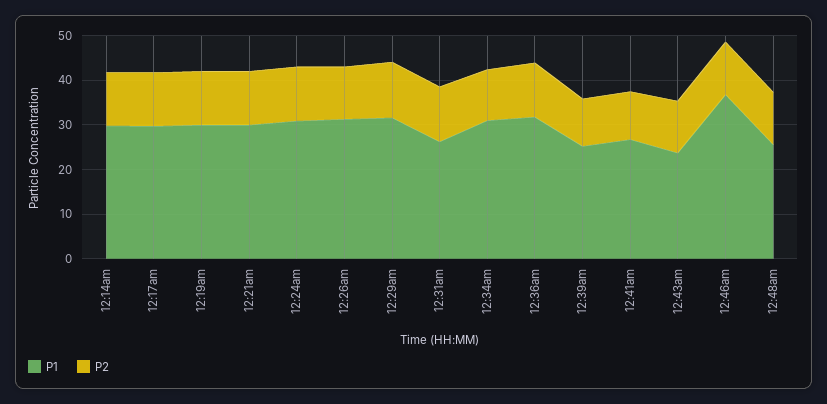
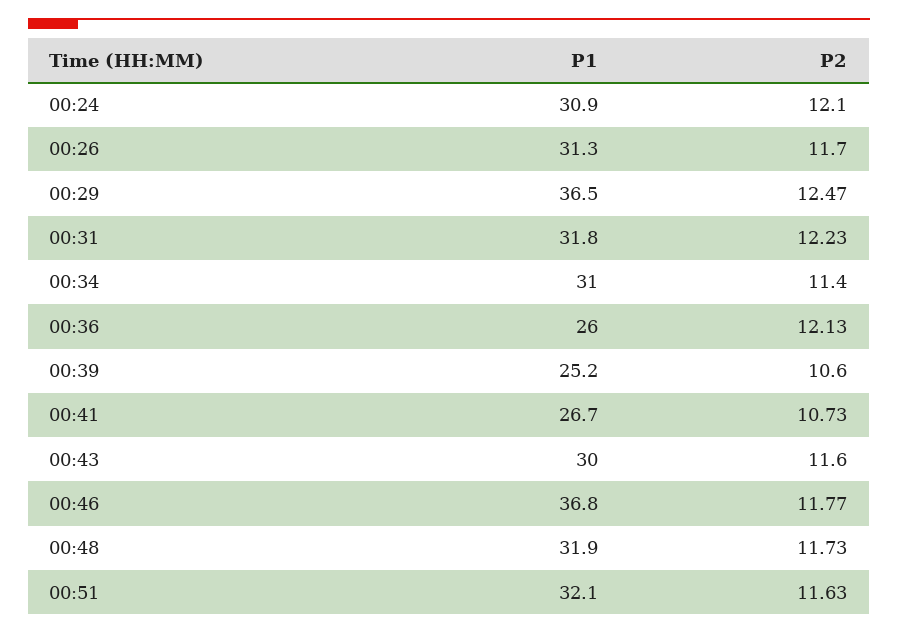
P1, 12:14am: 30 -> none
P2, 12:14am: 12 -> none
P1, 12:17am: 30 -> none
P2, 12:17am: 12 -> none
P1, 12:19am: 30 -> none
P2, 12:19am: 12 -> none
P1, 12:21am: 30 -> none
P2, 12:21am: 12 -> none
P1, 12:29am: 32 -> 36.5
P1, 12:31am: 26 -> 31.8
P1, 12:36am: 32 -> 26
P1, 12:43am: 24 -> 30
P1, 12:48am: 26 -> 31.9
P1, 00:51: none -> 32.1
P2, 00:51: none -> 11.63

